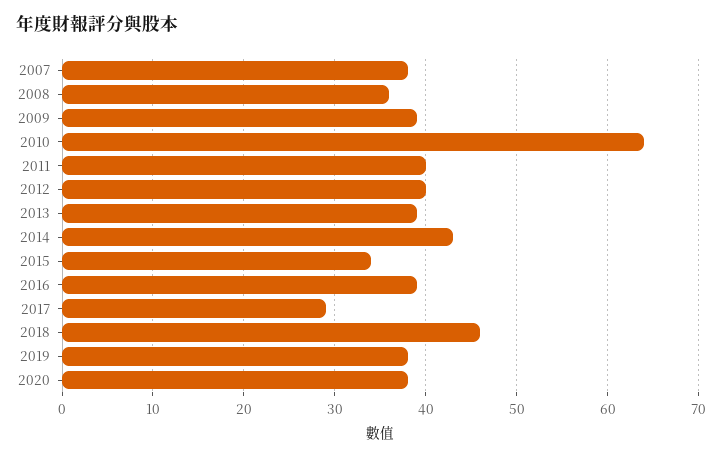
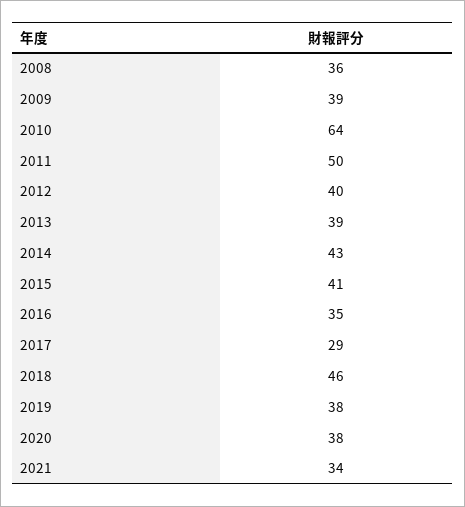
2007: 38 -> none
2011: 40 -> 50
2015: 34 -> 41
2016: 39 -> 35
2021: none -> 34

